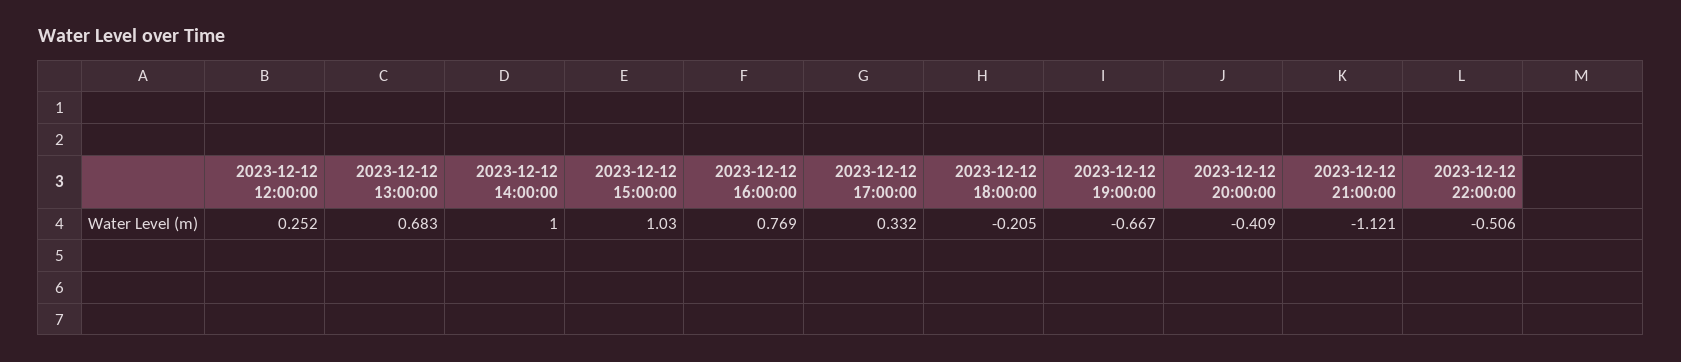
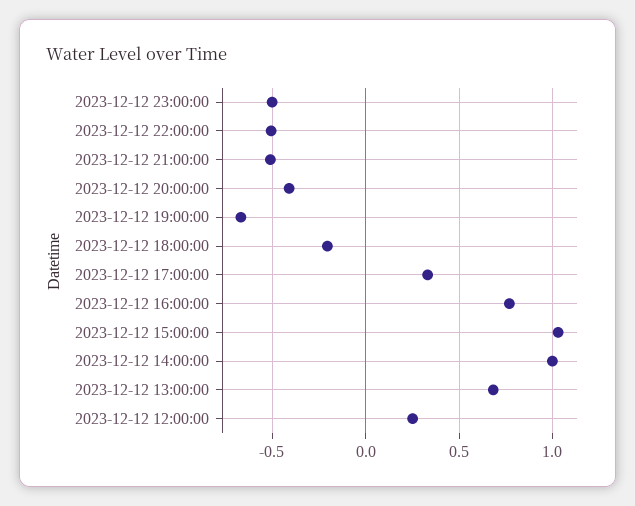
2023-12-12 21:00:00: -1.121 -> -0.5
2023-12-12 23:00:00: none -> -0.5

